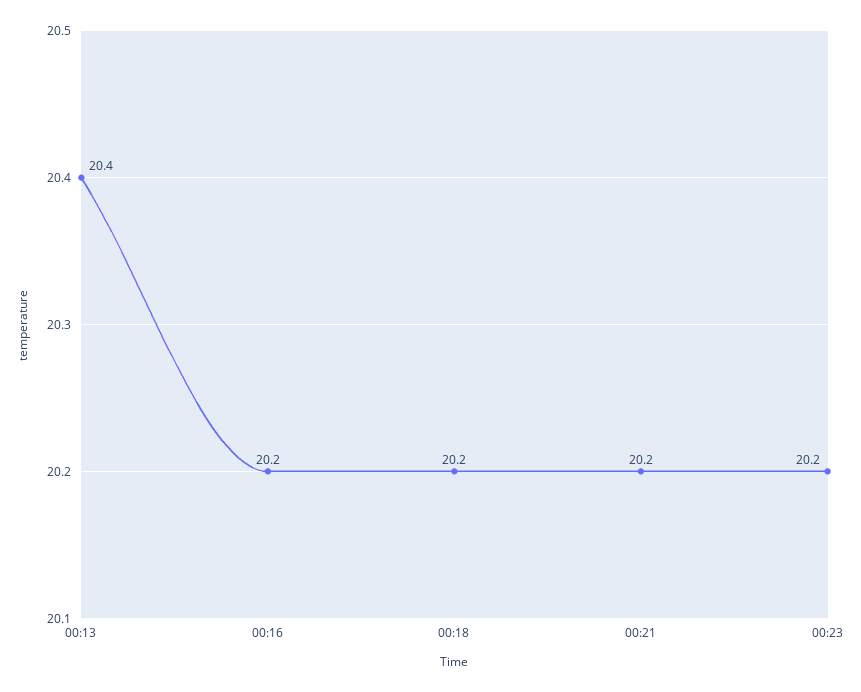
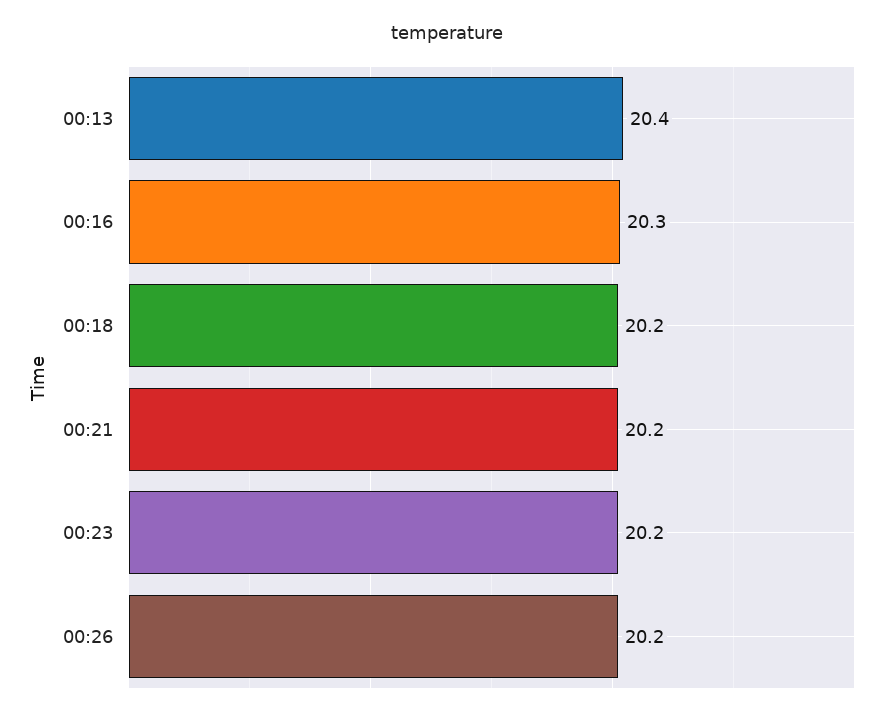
00:16: 20.2 -> 20.3
00:26: none -> 20.2

